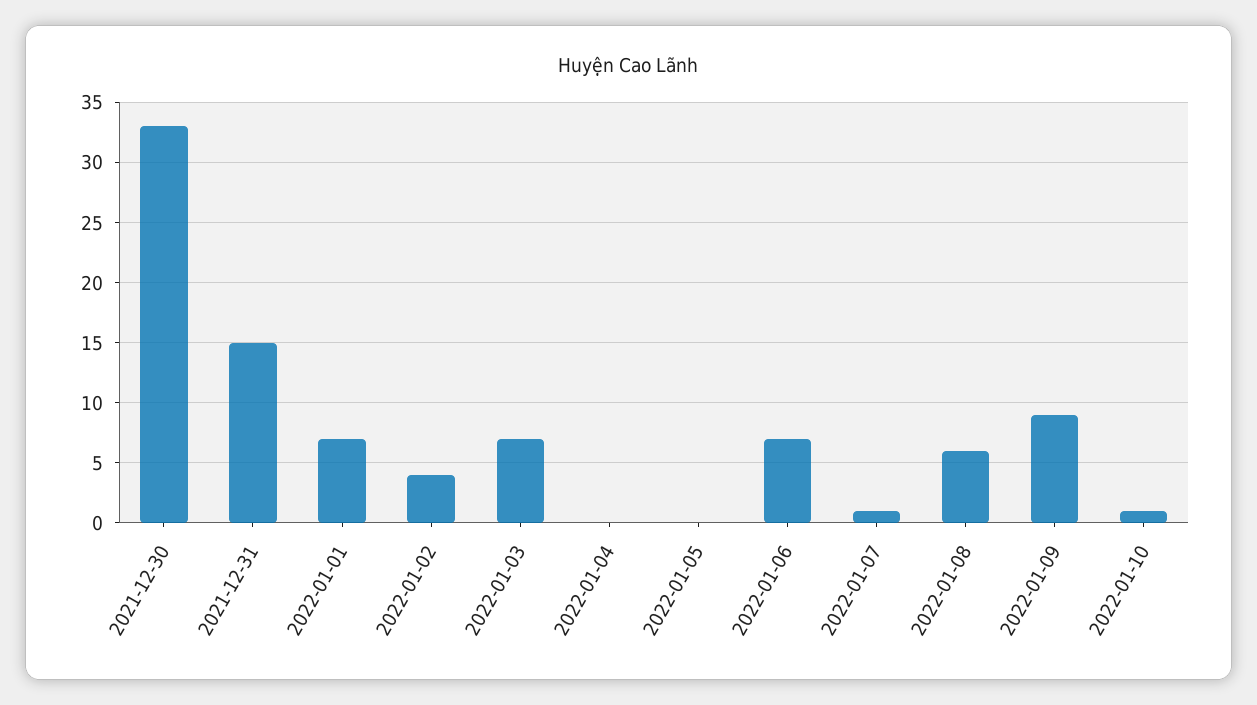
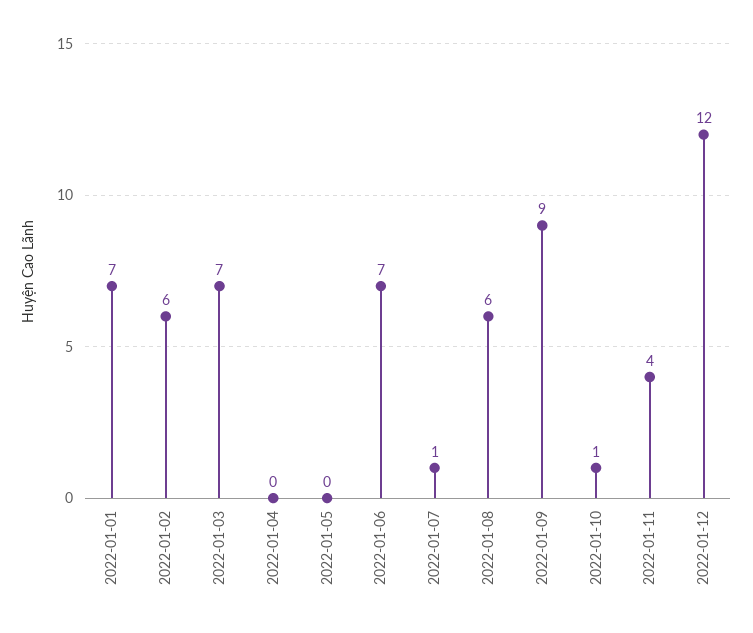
2021-12-30: 33 -> none
2021-12-31: 15 -> none
2022-01-02: 4 -> 6
2022-01-11: none -> 4
2022-01-12: none -> 12

